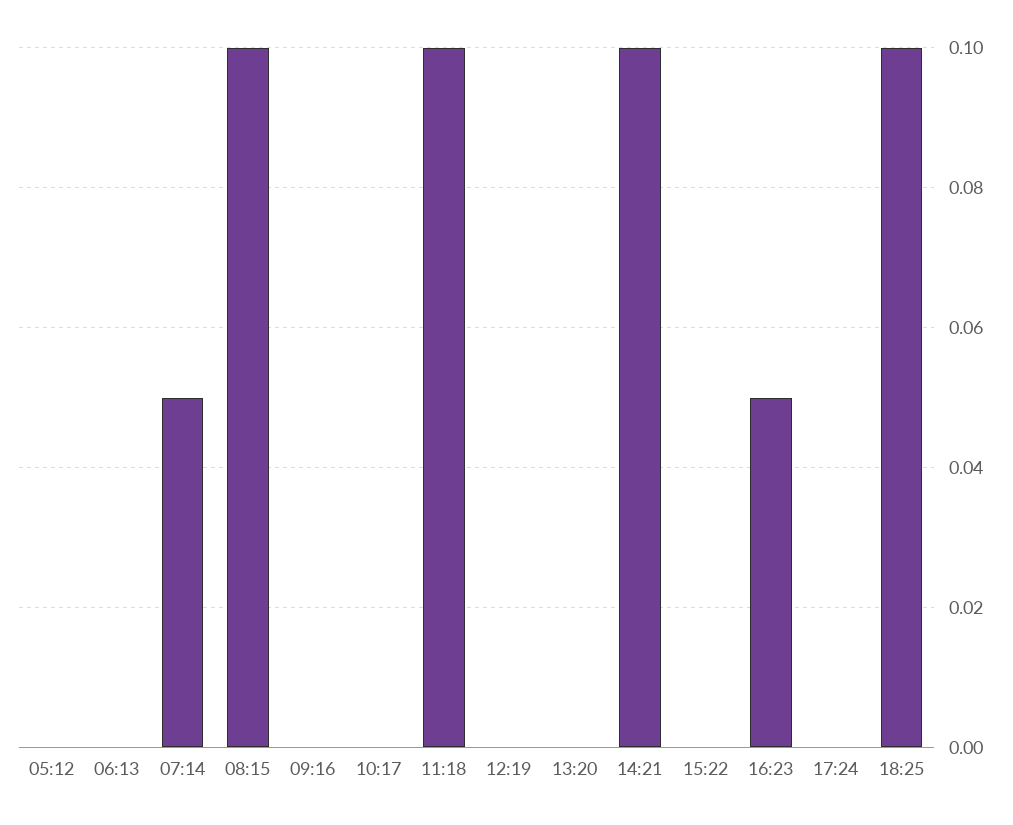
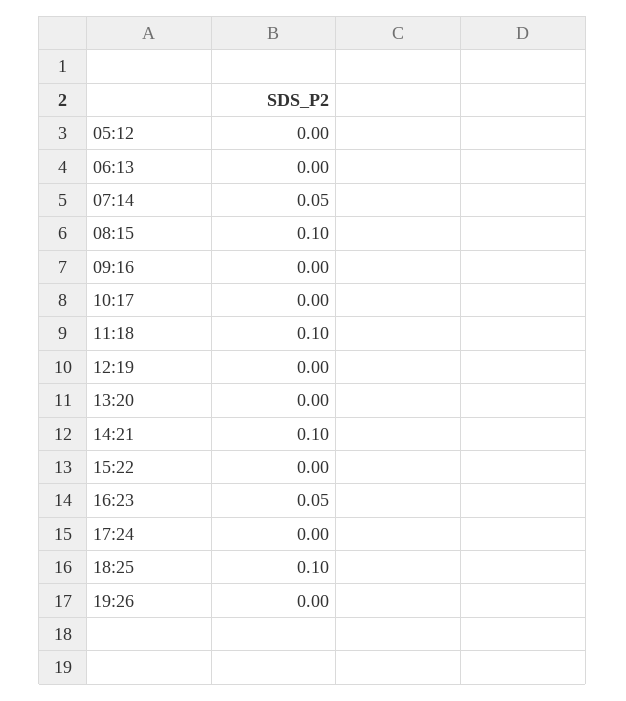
19:26: none -> 0

